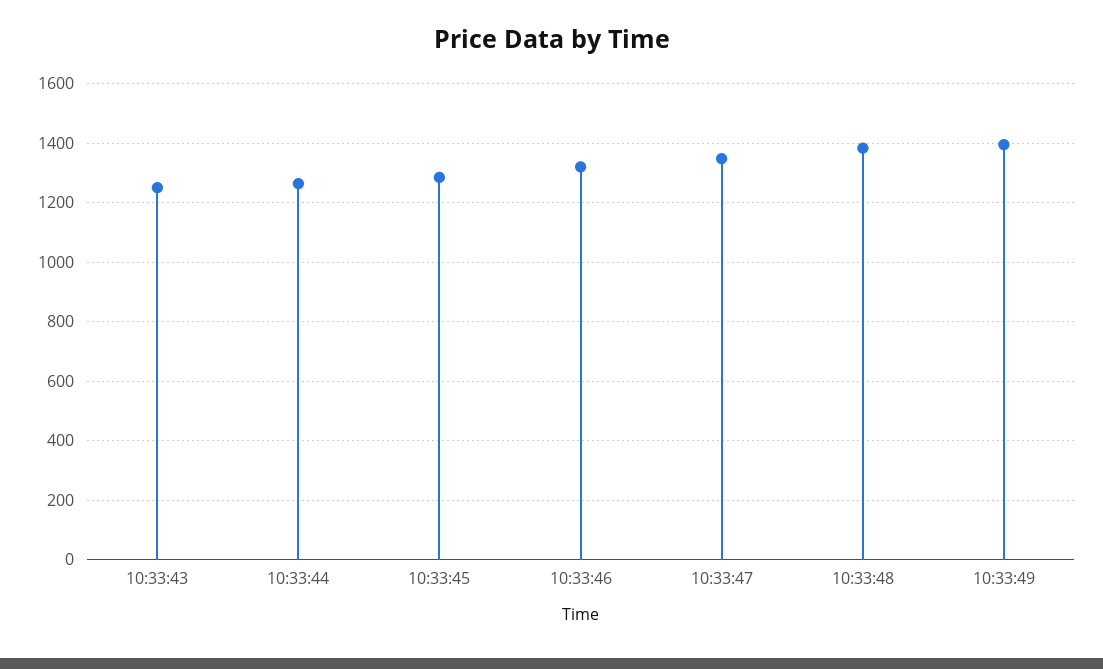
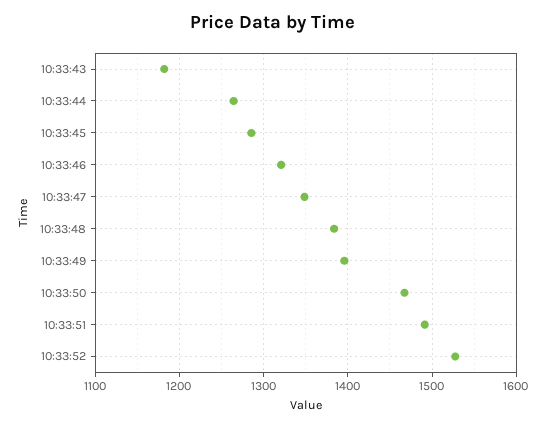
10:33:43: 1250 -> 1180
10:33:50: none -> 1470
10:33:51: none -> 1490
10:33:52: none -> 1530

